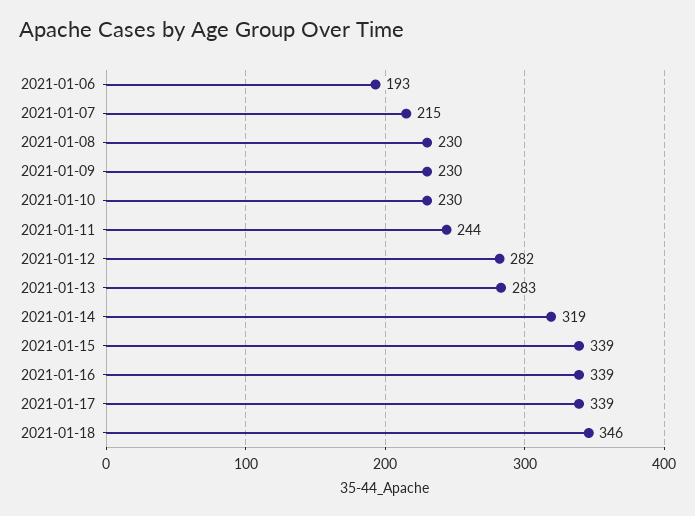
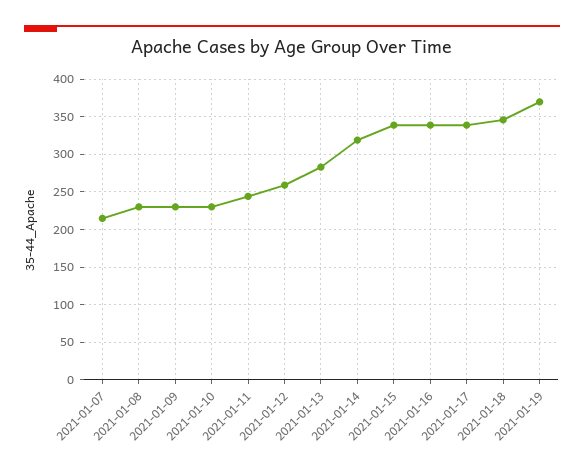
2021-01-06: 193 -> none
2021-01-12: 282 -> 260
2021-01-19: none -> 370

